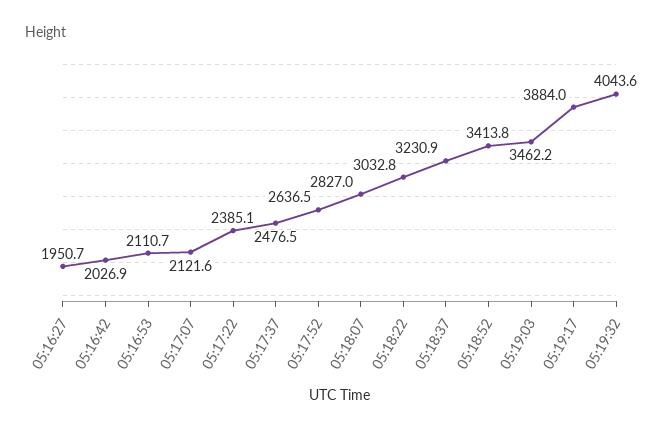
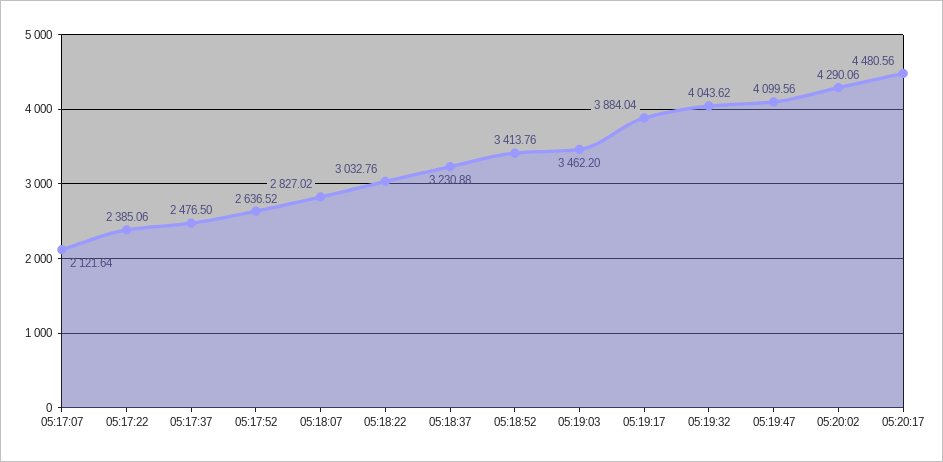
05:16:27: 1950.7 -> none
05:16:42: 2026.9 -> none
05:16:53: 2110.7 -> none
05:19:47: none -> 4099.56
05:20:02: none -> 4290.06
05:20:17: none -> 4480.56

